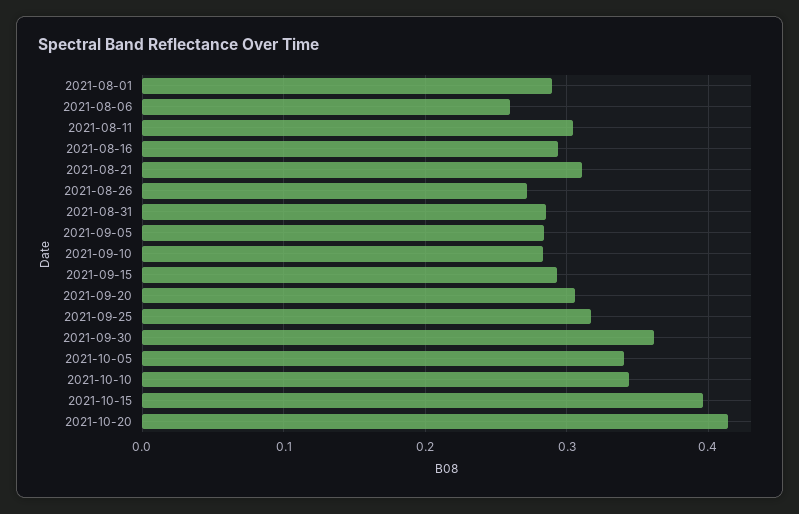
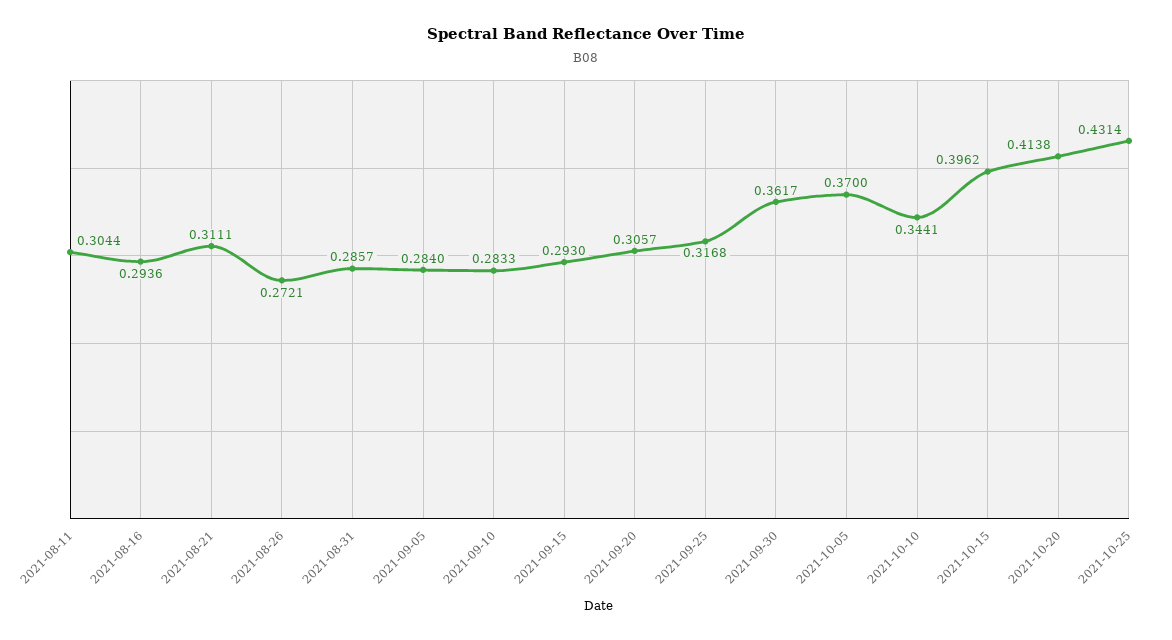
2021-08-01: 0.29 -> none
2021-08-06: 0.26 -> none
2021-10-05: 0.34 -> 0.37
2021-10-25: none -> 0.4314

